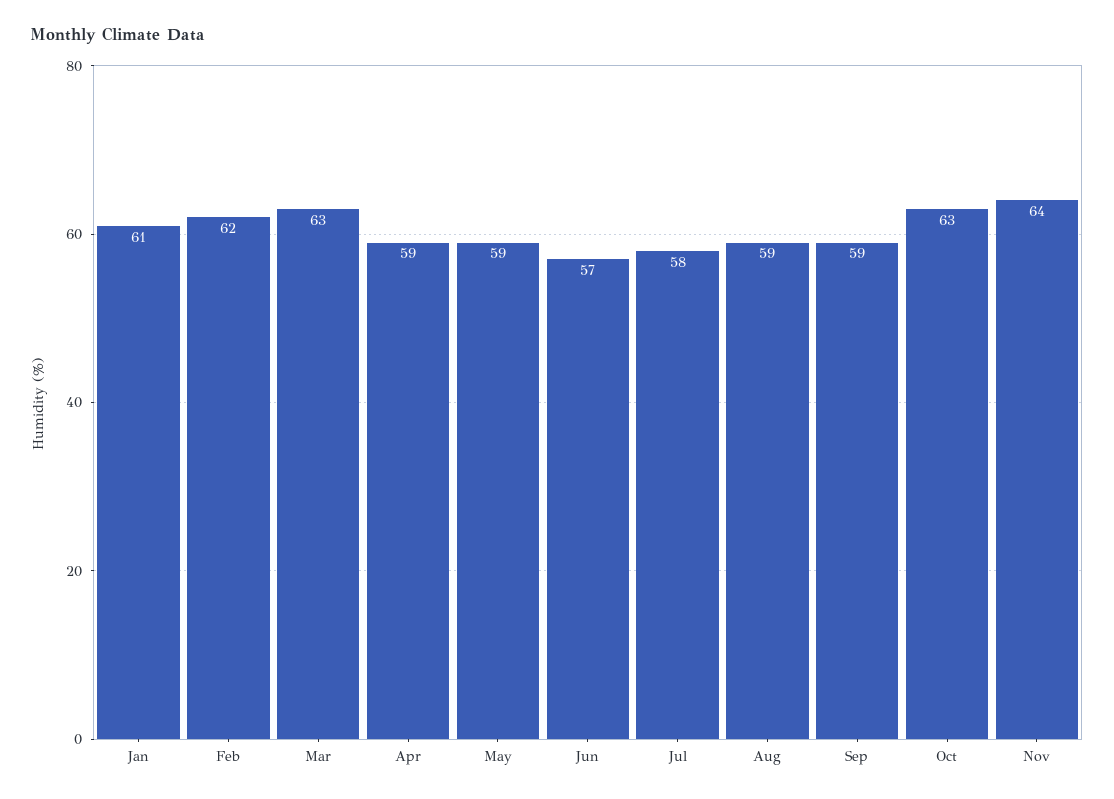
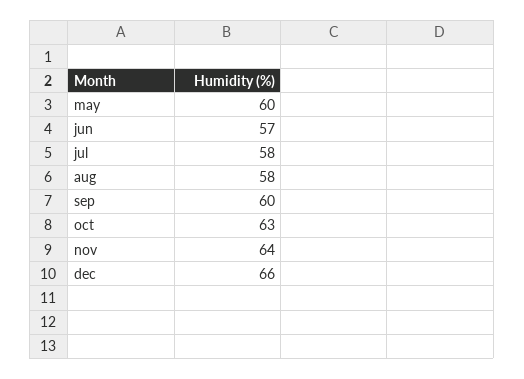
Jan: 61 -> none
Feb: 62 -> none
Mar: 63 -> none
Apr: 59 -> none
May: 59 -> 60
Aug: 59 -> 58
Sep: 59 -> 60
dec: none -> 66

